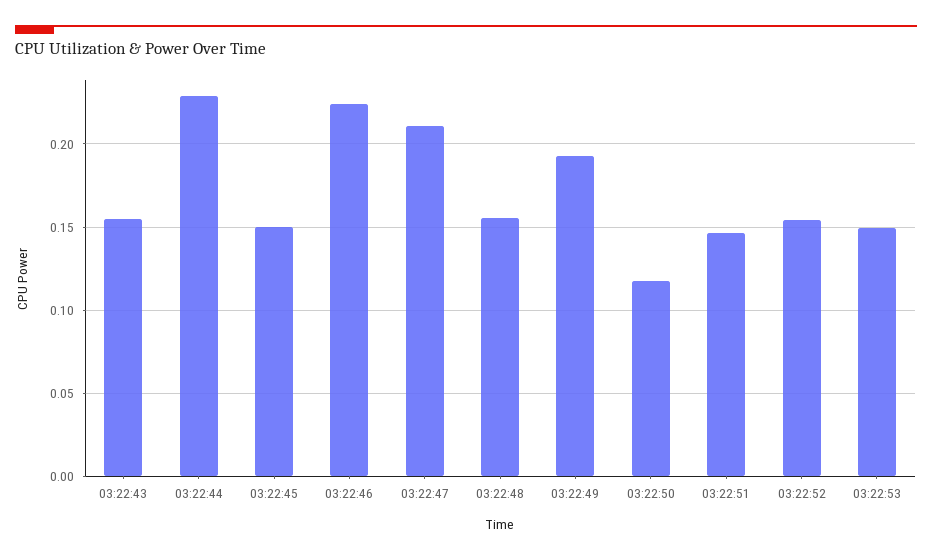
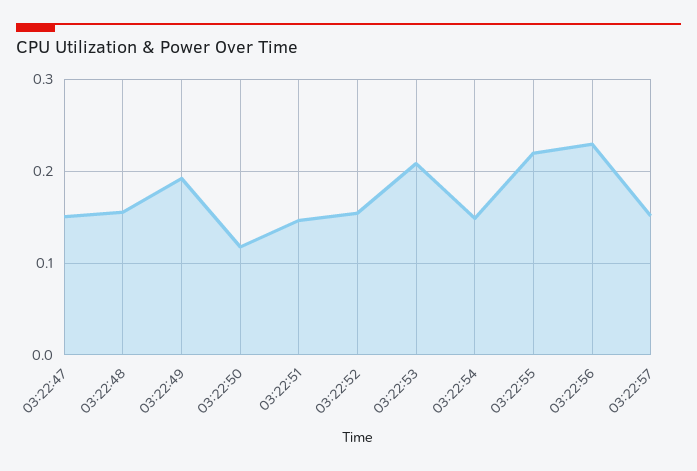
03:22:43: 0.155 -> none
03:22:44: 0.23 -> none
03:22:45: 0.15 -> none
03:22:46: 0.225 -> none
03:22:47: 0.21 -> 0.15
03:22:53: 0.15 -> 0.21
03:22:54: none -> 0.15
03:22:55: none -> 0.22
03:22:56: none -> 0.23
03:22:57: none -> 0.15

